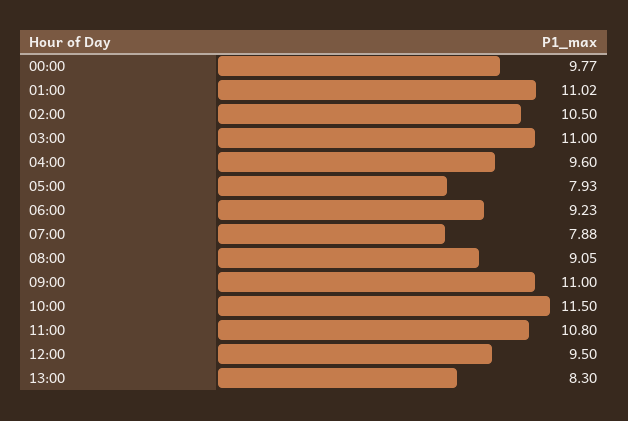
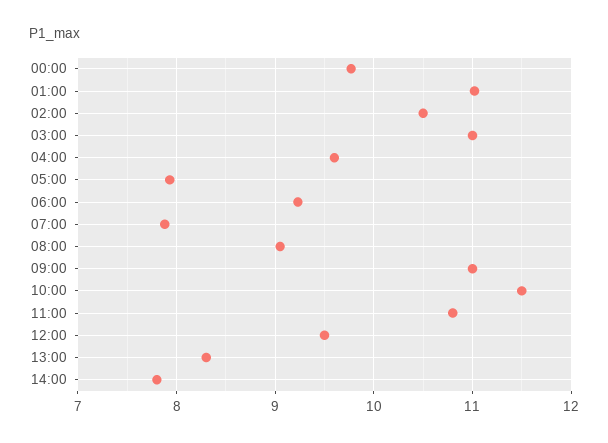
14:00: none -> 7.8

